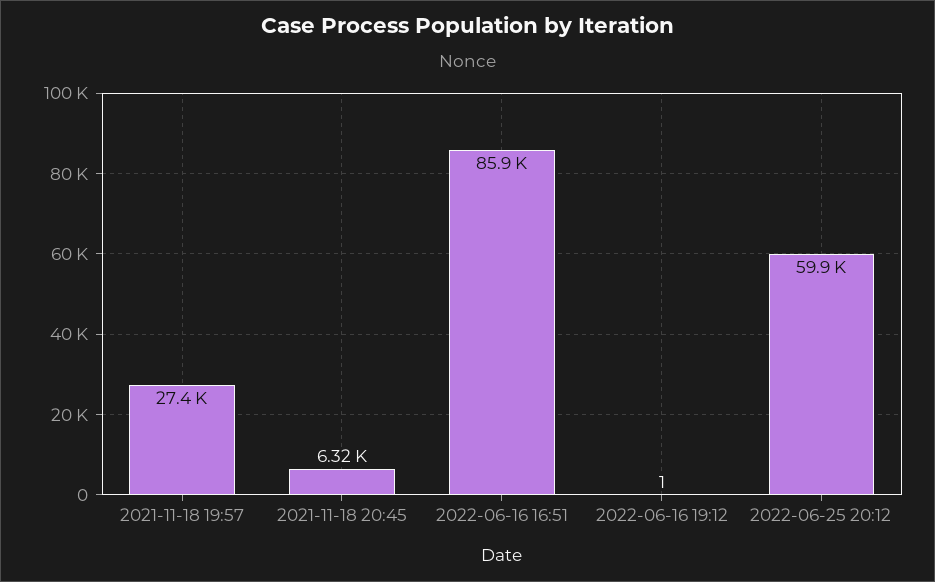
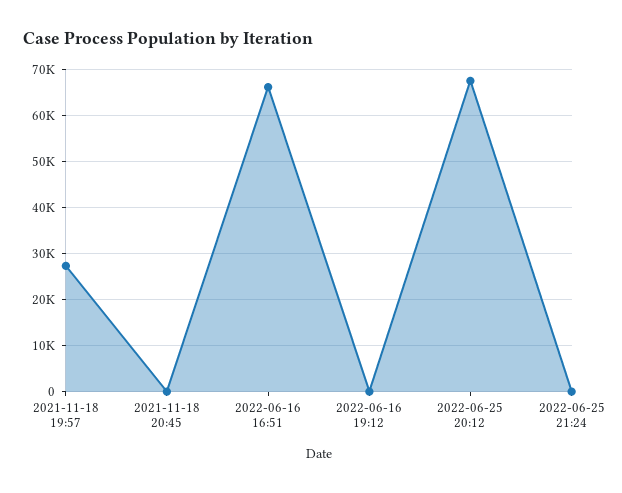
2021-11-18 20:45: 6320 -> 0
2022-06-16 16:51: 85900 -> 66000
2022-06-25 20:12: 59900 -> 68000
2022-06-25 21:24: none -> 0

